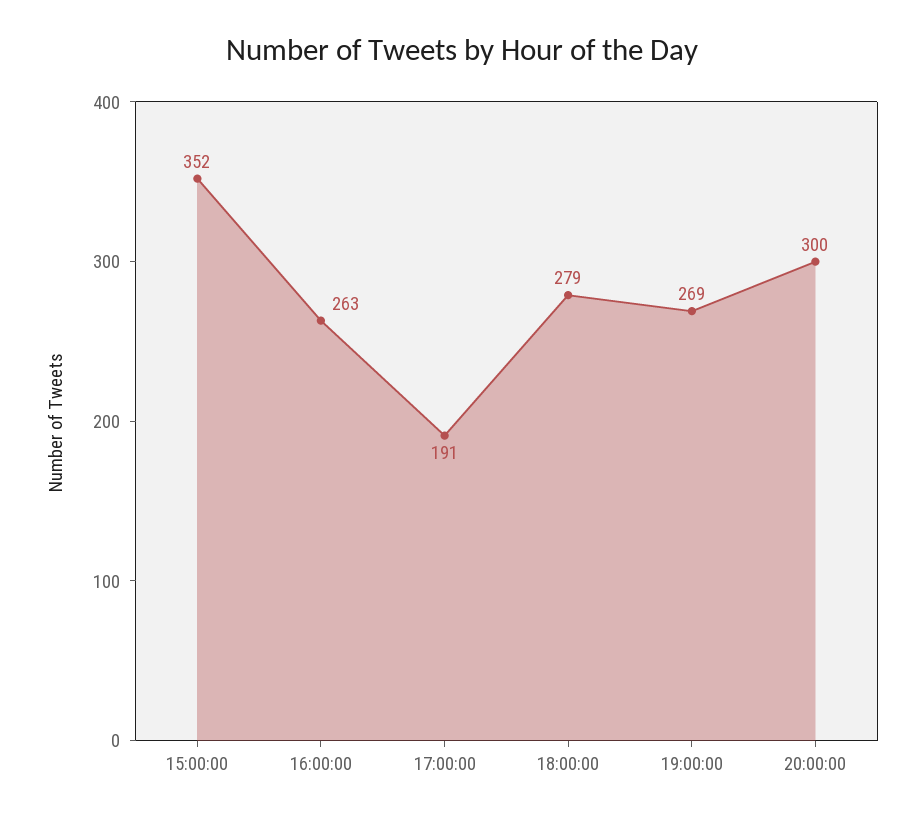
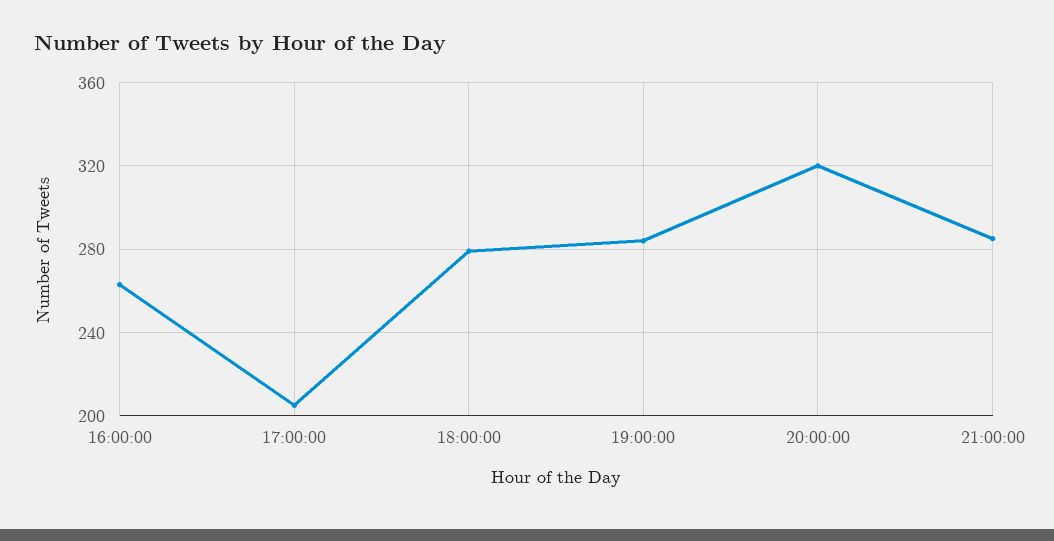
15:00:00: 352 -> none
17:00:00: 191 -> 205
19:00:00: 269 -> 285
20:00:00: 300 -> 320
21:00:00: none -> 285

